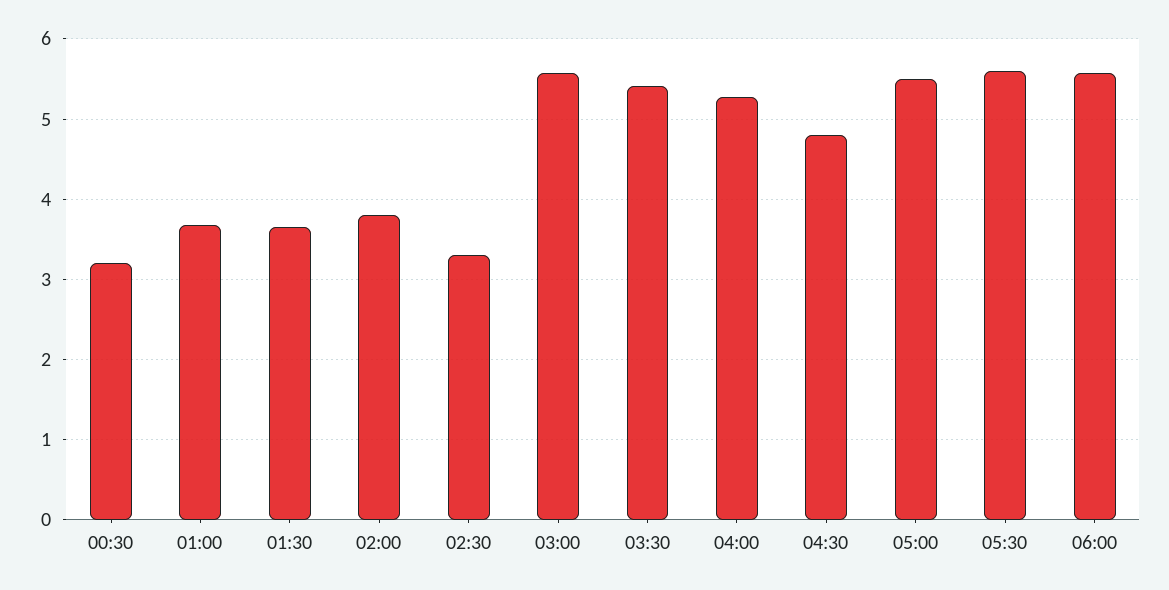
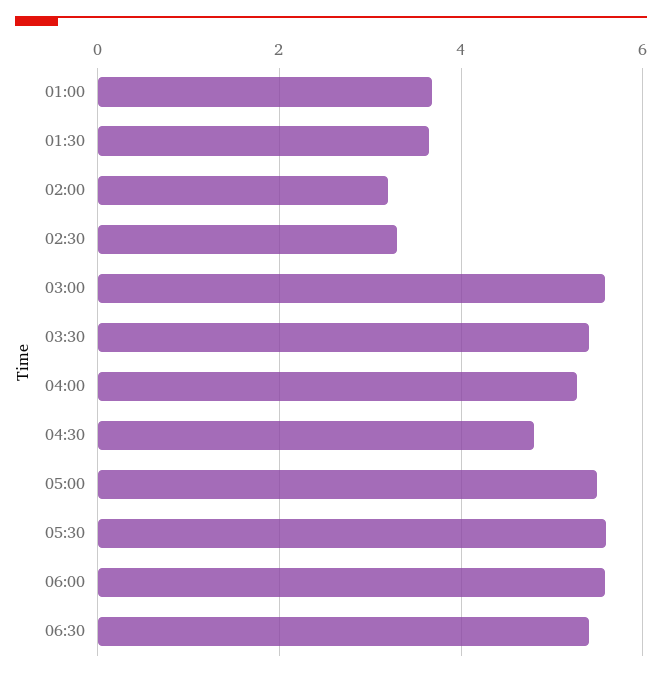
00:30: 3.2 -> none
02:00: 3.8 -> 3.2
06:30: none -> 5.4

